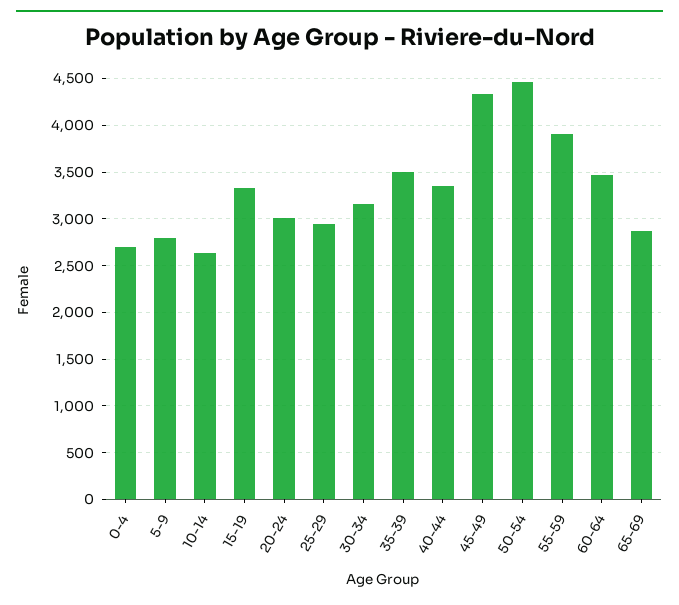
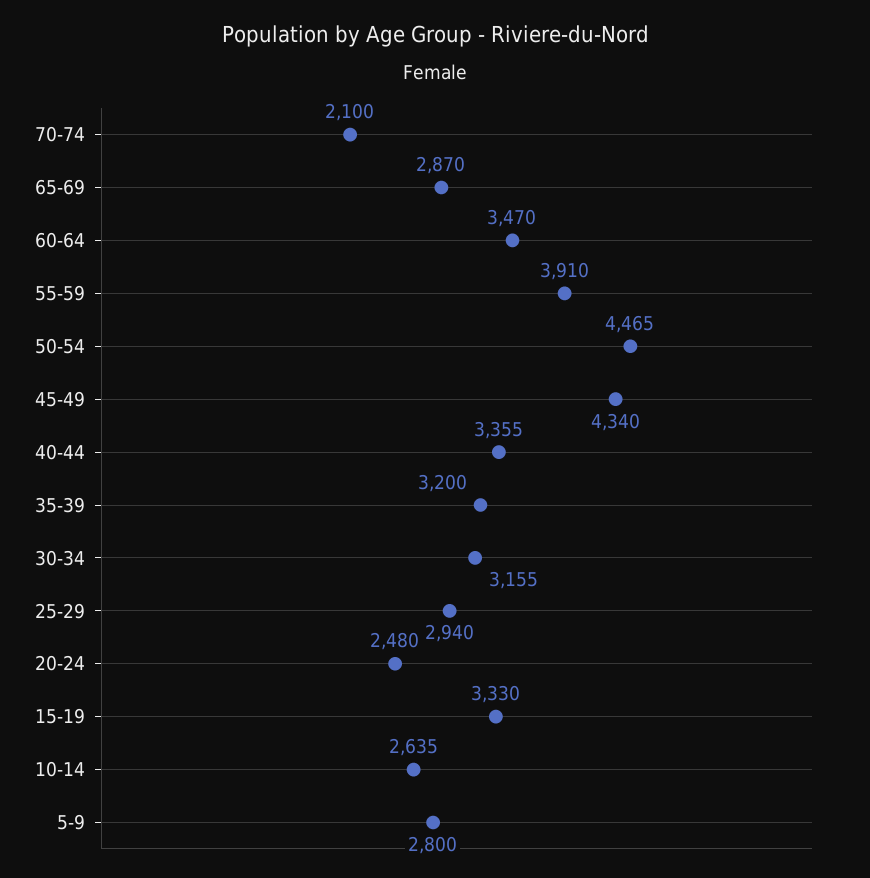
0-4: 2700 -> none
20-24: 3000 -> 2480
35-39: 3500 -> 3200
70-74: none -> 2100

